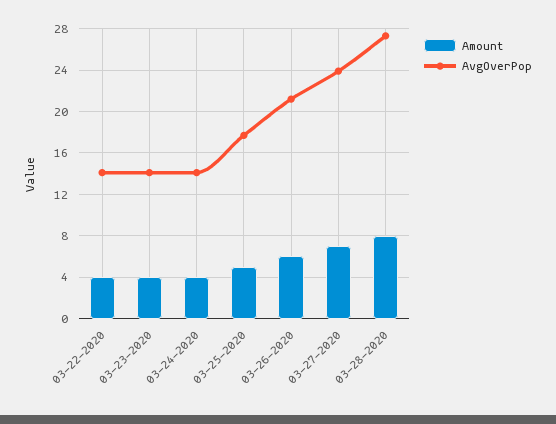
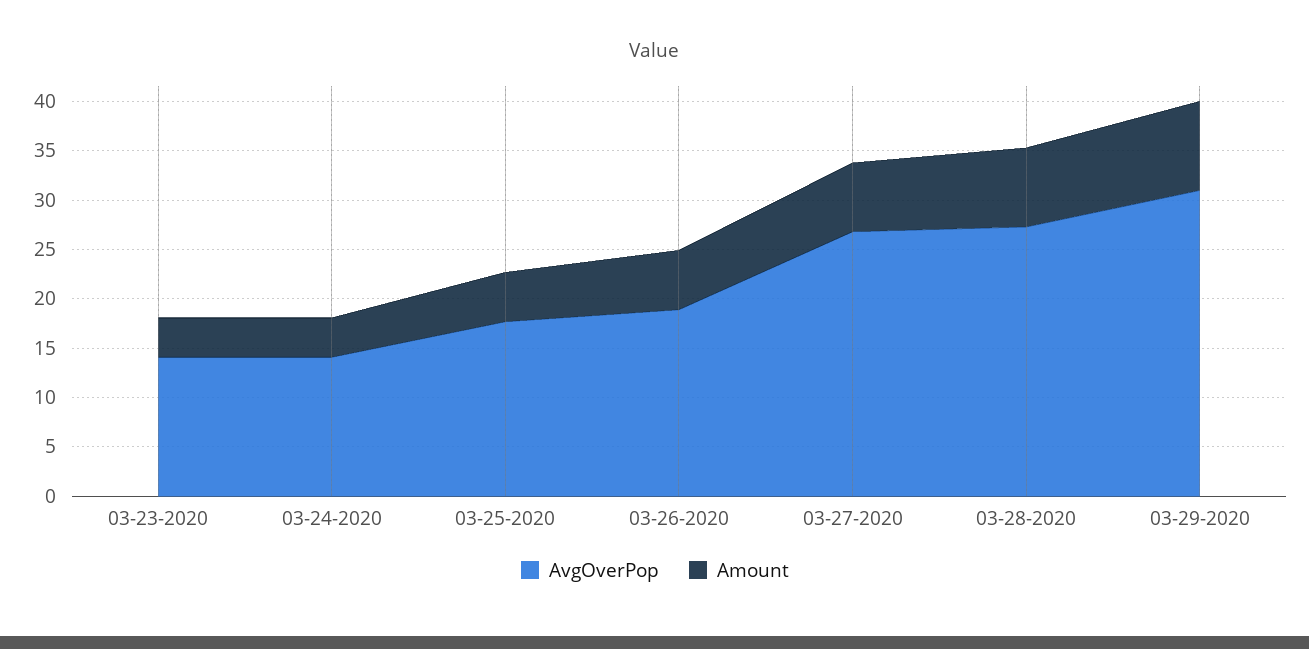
Amount, 03-22-2020: 4 -> none
AvgOverPop, 03-22-2020: 14 -> none
AvgOverPop, 03-26-2020: 21 -> 19
AvgOverPop, 03-27-2020: 24 -> 27
AvgOverPop, 03-29-2020: none -> 31
Amount, 03-29-2020: none -> 9

